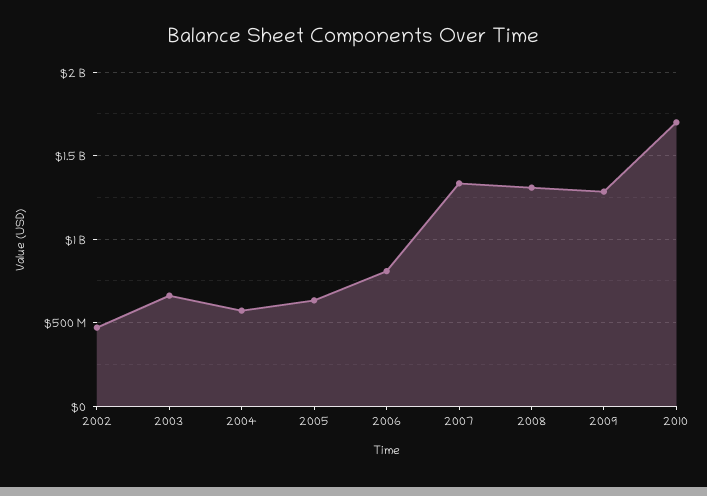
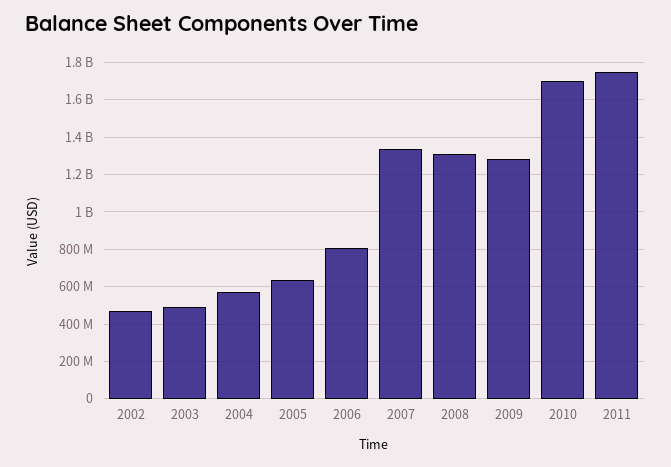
2003: 650000000 -> 500000000
2011: none -> 1750000000

